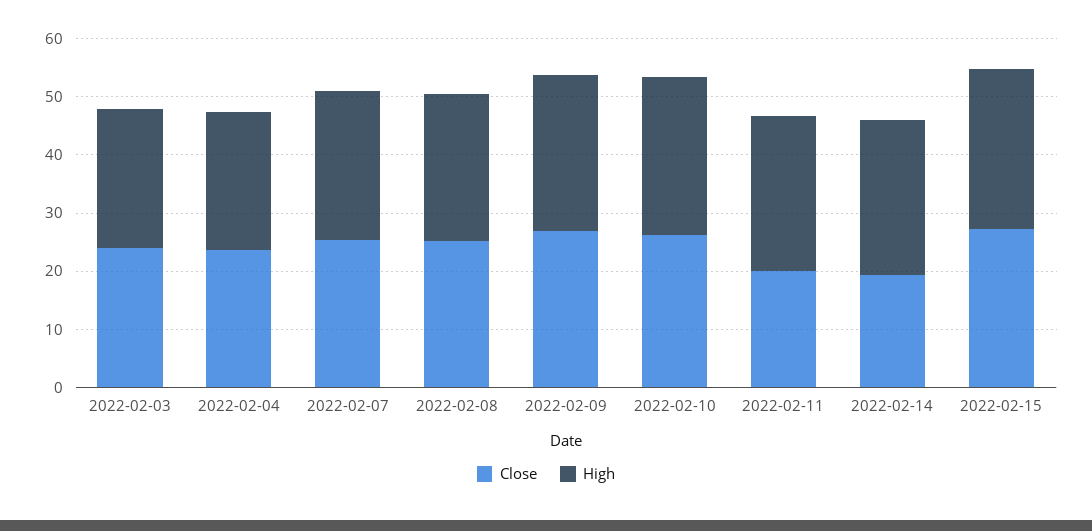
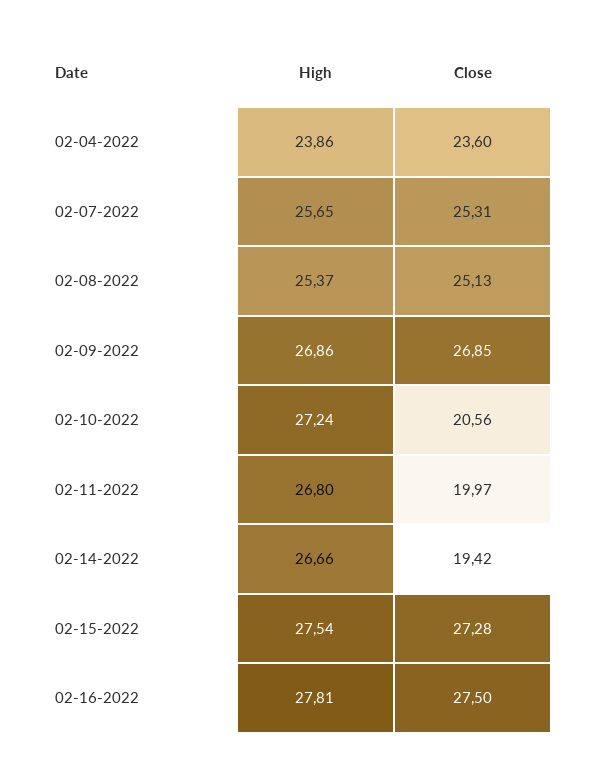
Close, 2022-02-03: 24 -> none
High, 2022-02-03: 24 -> none
Close, 2022-02-10: 26 -> 20.56
High, 02-16-2022: none -> 27.81
Close, 02-16-2022: none -> 27.5

